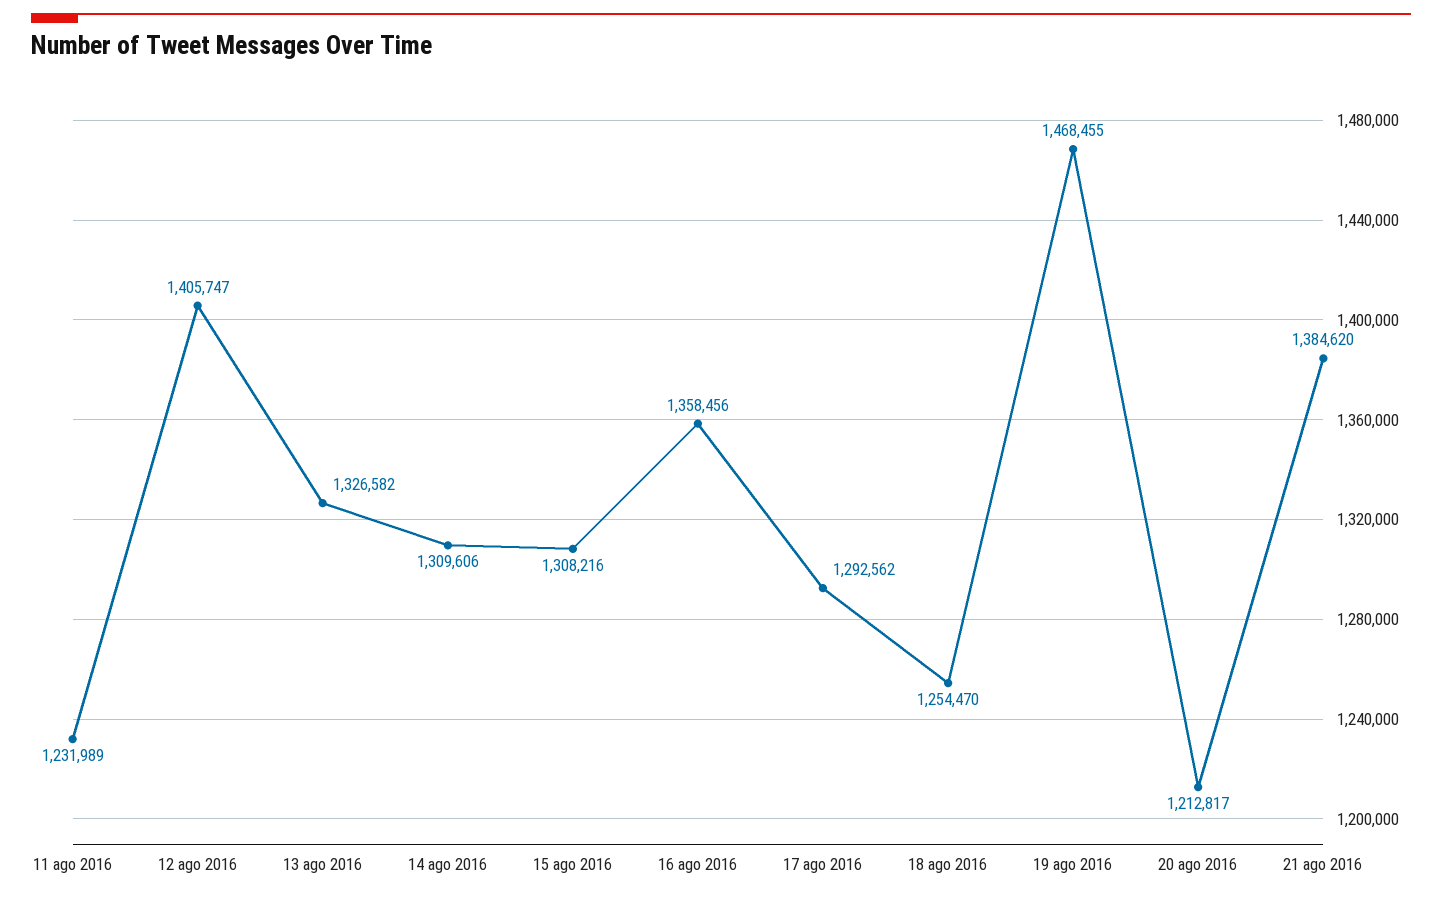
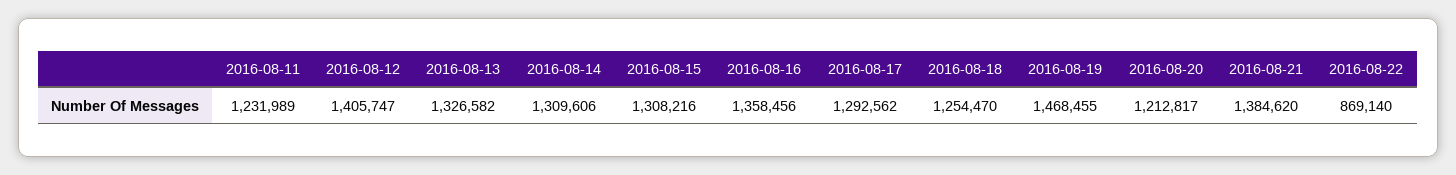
2016-08-22: none -> 869140

